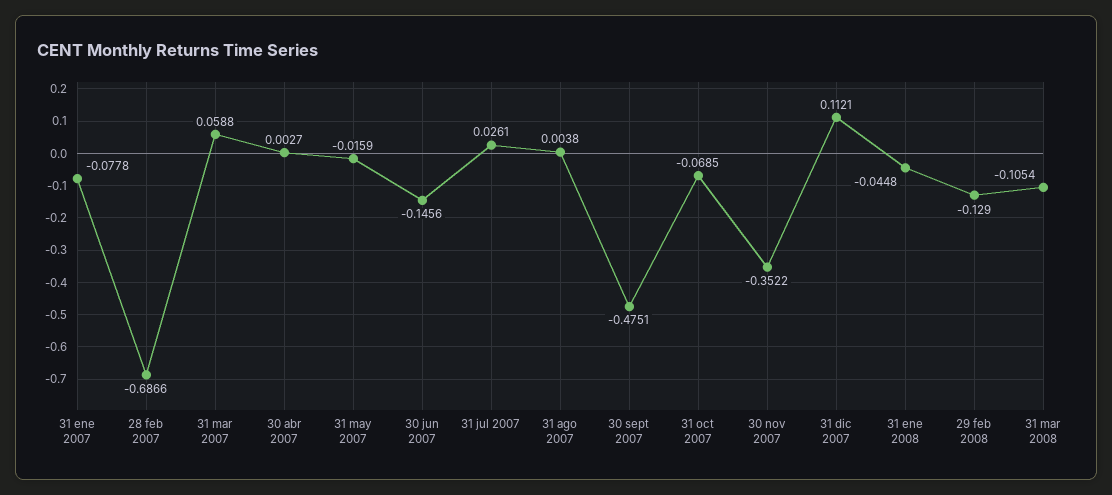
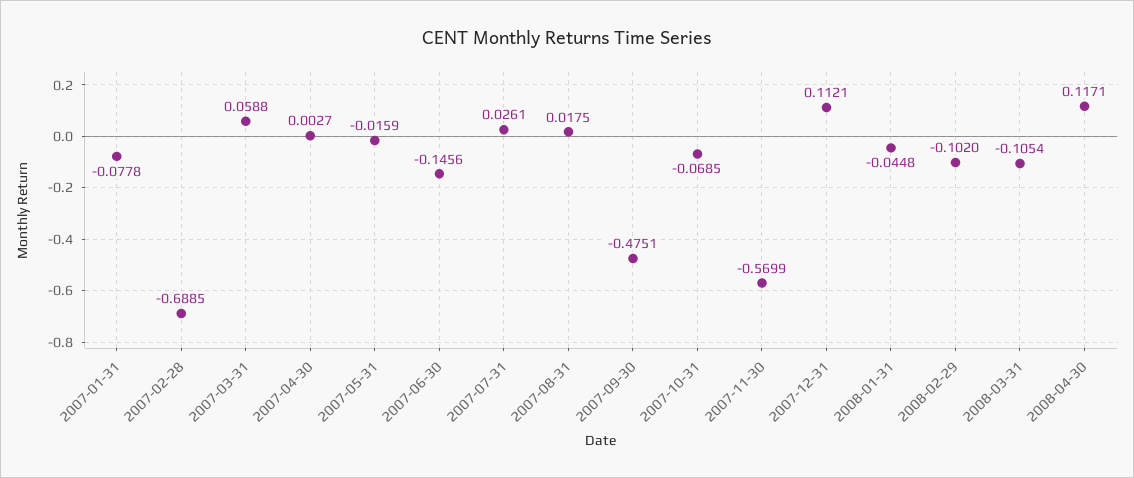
28 feb 2007: -0.6866 -> -0.6885
31 ago 2007: 0.0038 -> 0.0175
30 nov 2007: -0.3522 -> -0.5699
29 feb 2008: -0.129 -> -0.102
2008-04-30: none -> 0.1171

